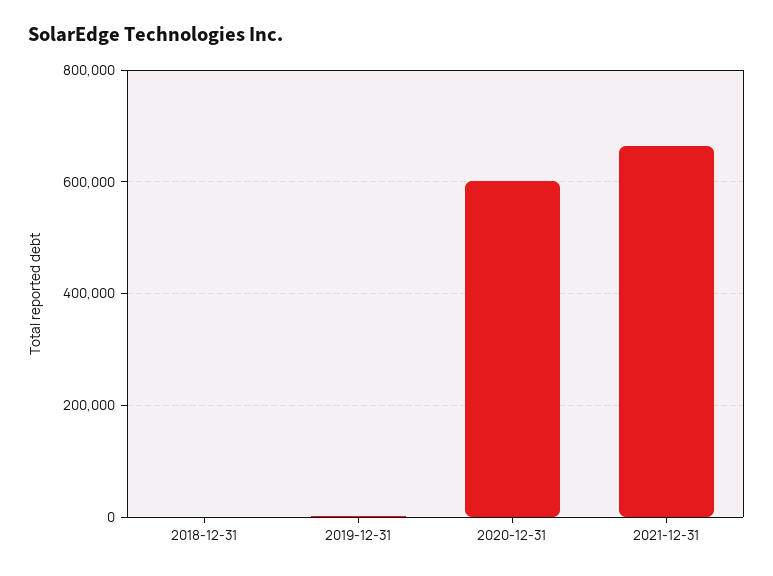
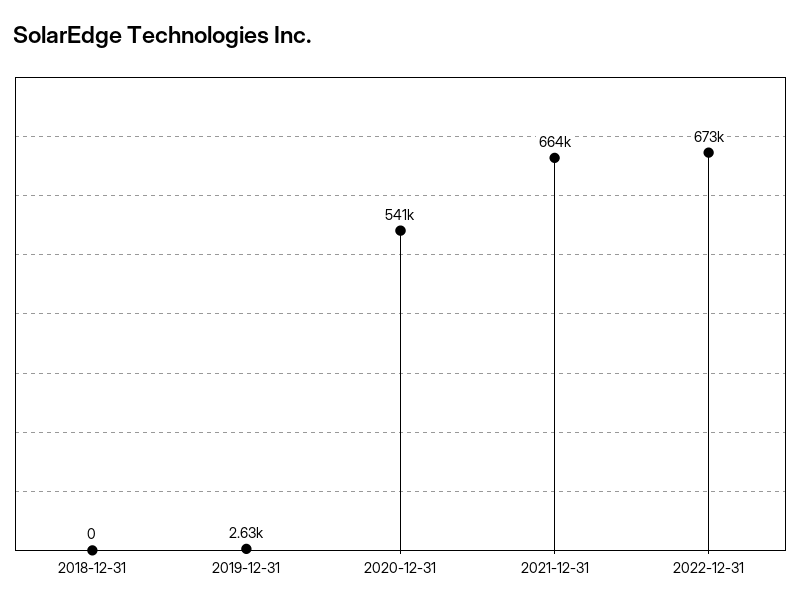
2020-12-31: 600000 -> 541000
2022-12-31: none -> 673000

